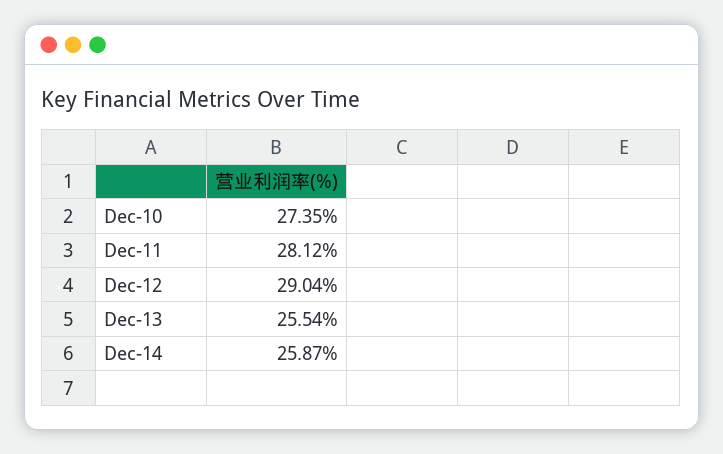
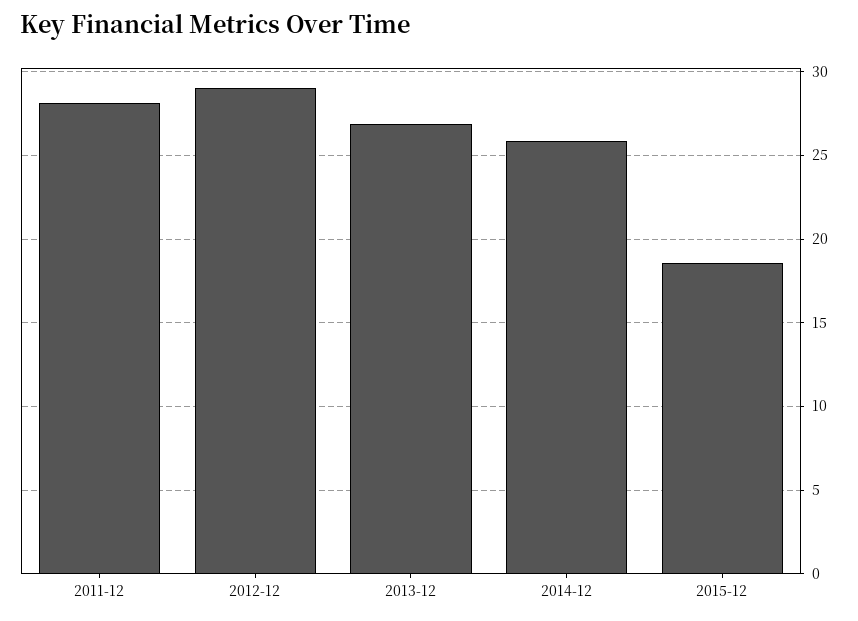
Dec-10: 27.35 -> none
Dec-13: 25.54 -> 27
2015-12: none -> 18.5

